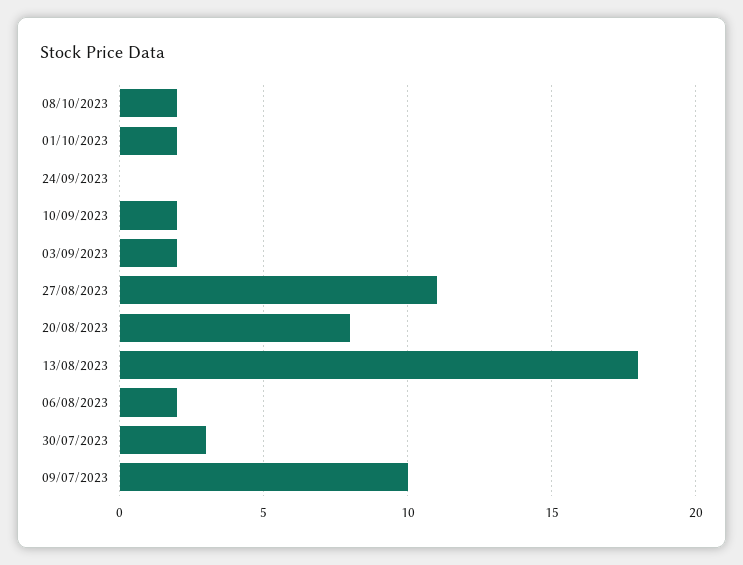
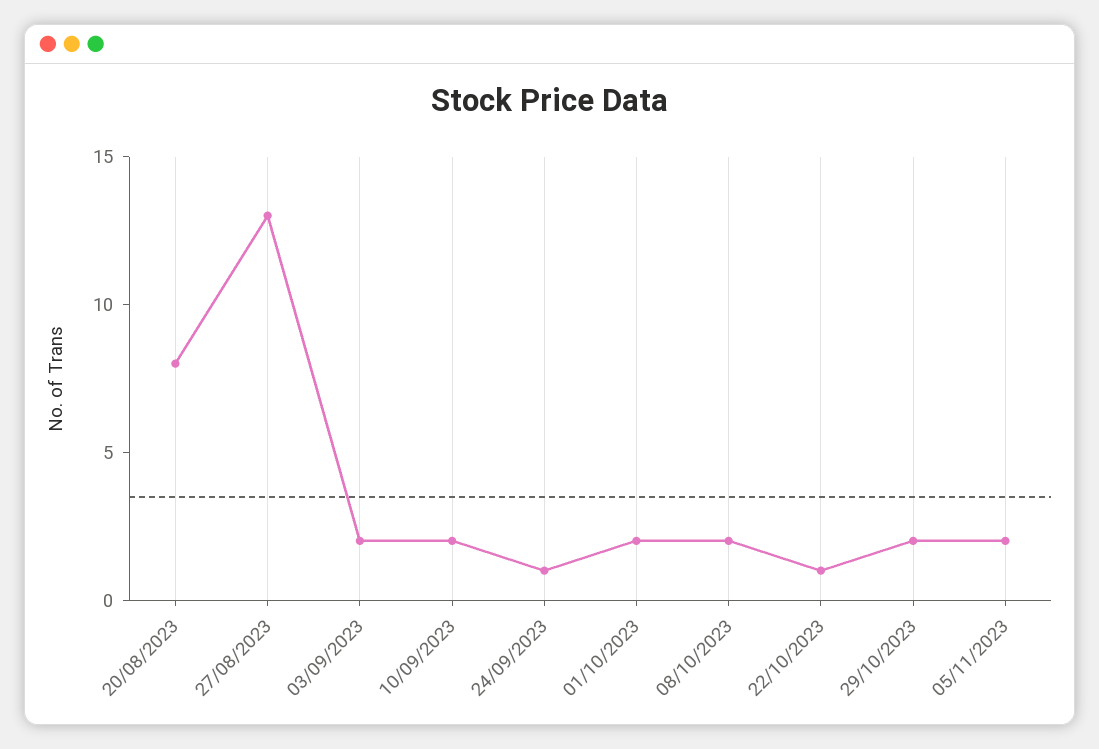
24/09/2023: 0 -> 1
27/08/2023: 11 -> 13
13/08/2023: 18 -> none
06/08/2023: 2 -> none
30/07/2023: 3 -> none
09/07/2023: 10 -> none
22/10/2023: none -> 1
29/10/2023: none -> 2
05/11/2023: none -> 2

